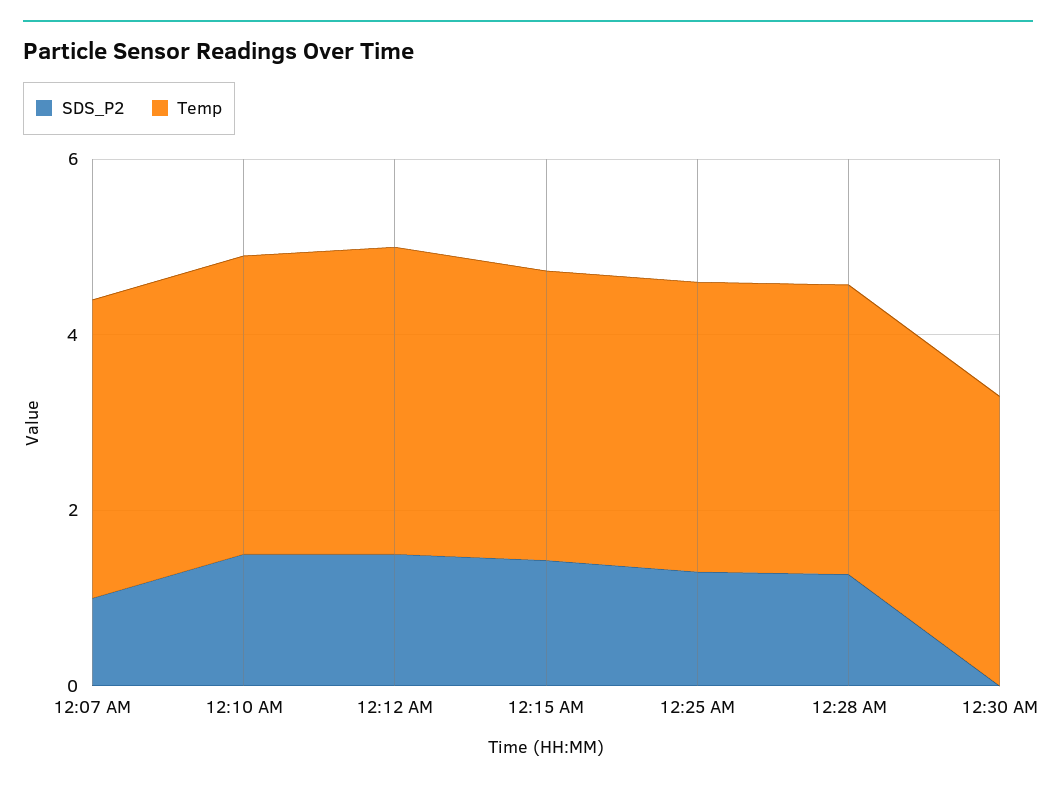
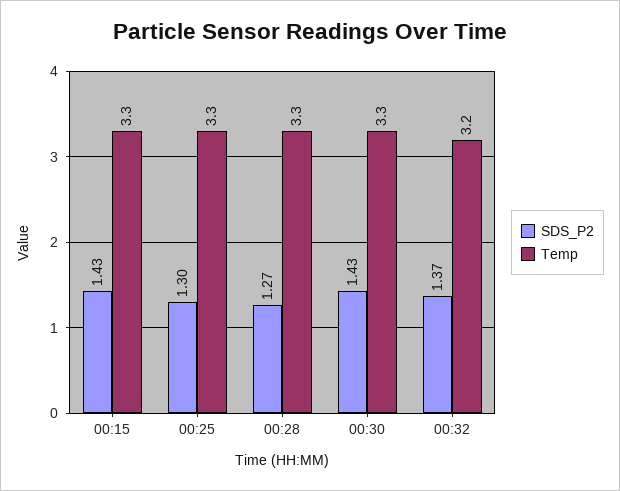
SDS_P2, 12:07 AM: 1 -> none
Temp, 12:07 AM: 3.5 -> none
SDS_P2, 12:10 AM: 1.5 -> none
Temp, 12:10 AM: 3.5 -> none
SDS_P2, 12:12 AM: 1.5 -> none
Temp, 12:12 AM: 3.5 -> none
SDS_P2, 12:30 AM: 0 -> 1.43
SDS_P2, 00:32: none -> 1.37
Temp, 00:32: none -> 3.2

